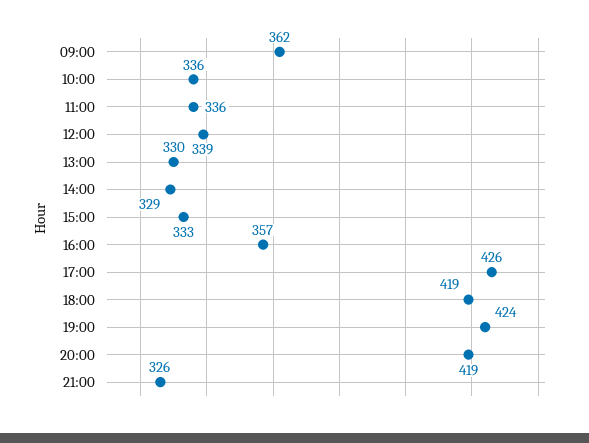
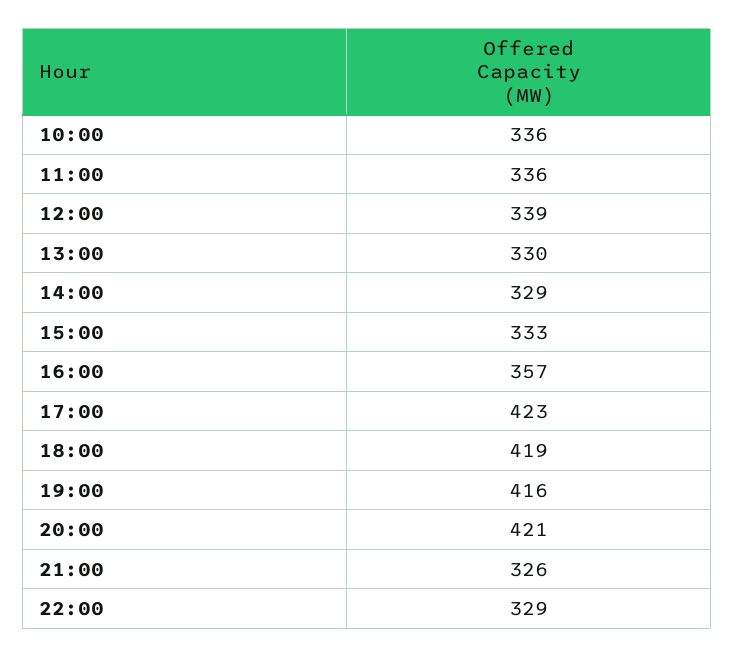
09:00: 362 -> none
17:00: 426 -> 423
19:00: 424 -> 416
20:00: 419 -> 421
22:00: none -> 329

